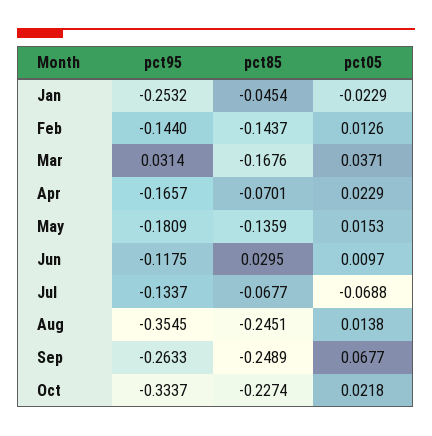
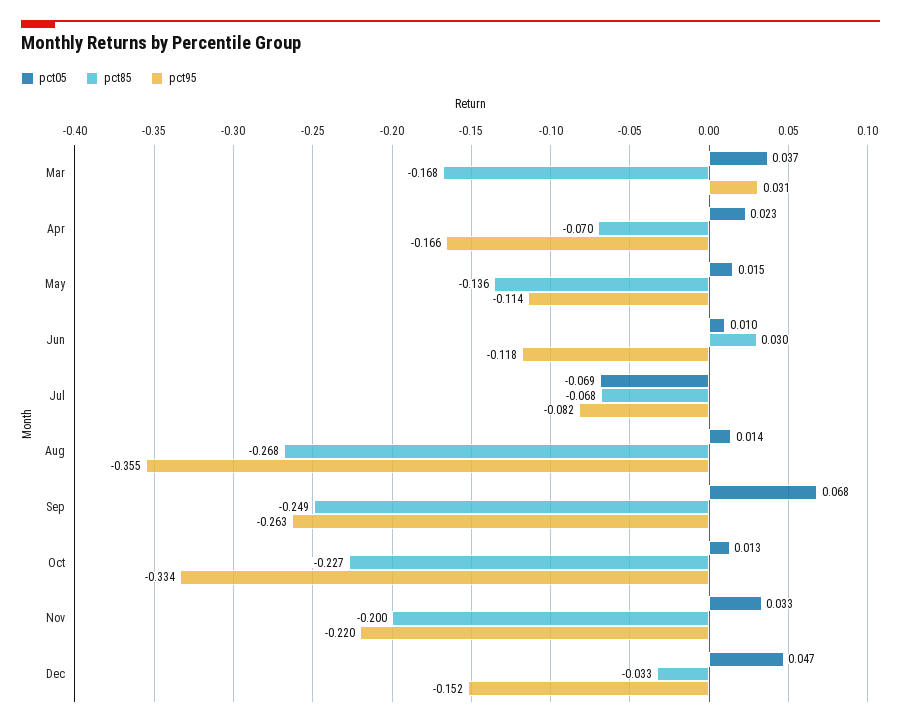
pct95, Jan: -0.2532 -> none
pct85, Jan: -0.0454 -> none
pct05, Jan: -0.0229 -> none
pct95, Feb: -0.144 -> none
pct85, Feb: -0.1437 -> none
pct05, Feb: 0.0126 -> none
pct95, May: -0.1809 -> -0.114
pct95, Jul: -0.1337 -> -0.082
pct85, Aug: -0.2451 -> -0.268
pct05, Oct: 0.0218 -> 0.013
pct05, Nov: none -> 0.033
pct85, Nov: none -> -0.2
pct95, Nov: none -> -0.22
pct05, Dec: none -> 0.047
pct85, Dec: none -> -0.033
pct95, Dec: none -> -0.152

